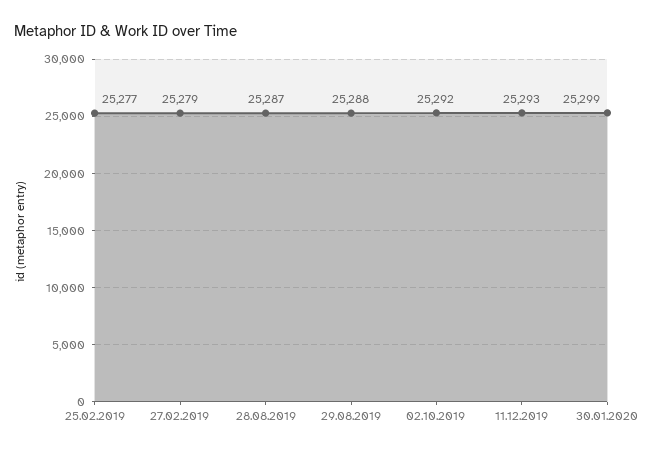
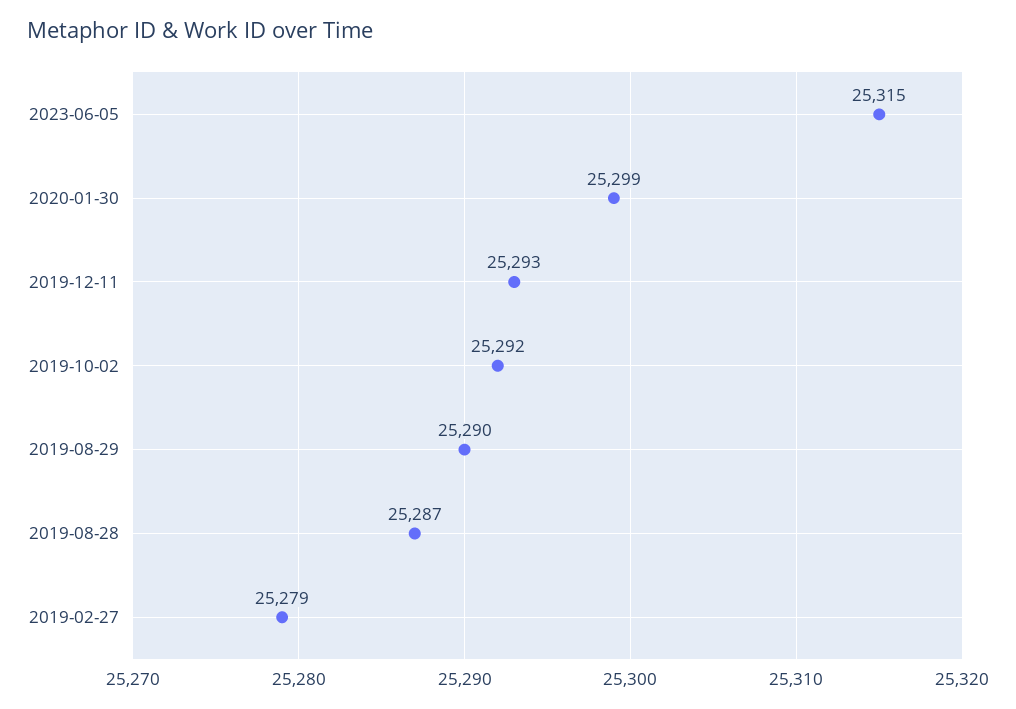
25.02.2019: 25277 -> none
29.08.2019: 25288 -> 25290
2023-06-05: none -> 25315

